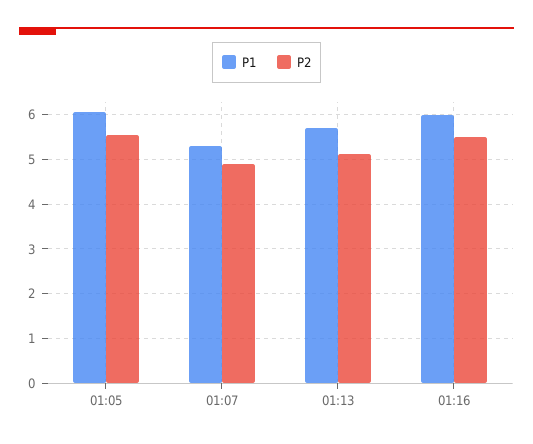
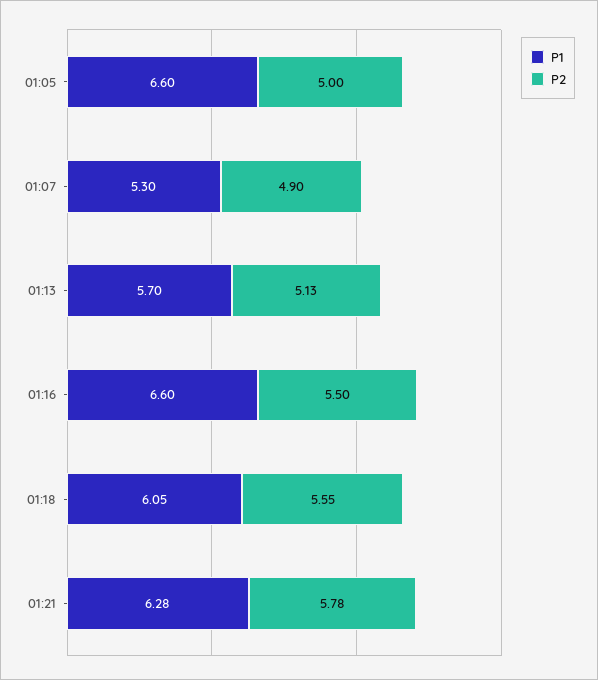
P1, 01:05: 6 -> 6.6
P2, 01:05: 5.6 -> 5
P1, 01:16: 6 -> 6.6
P1, 01:18: none -> 6.05
P2, 01:18: none -> 5.55
P1, 01:21: none -> 6.28
P2, 01:21: none -> 5.78

